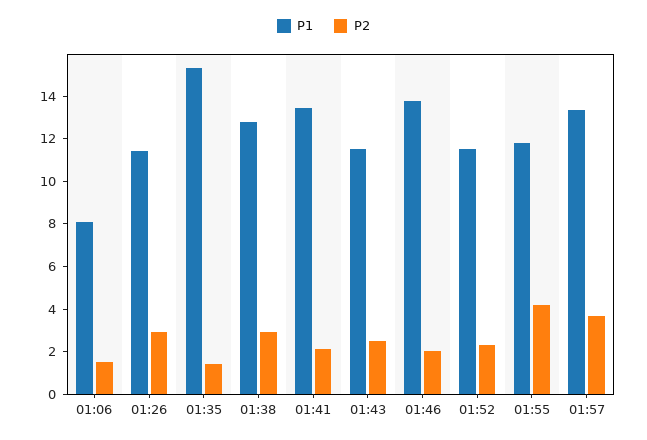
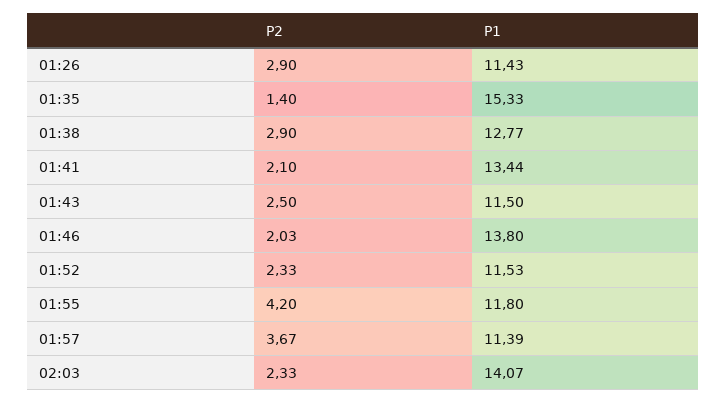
P1, 01:06: 8 -> none
P2, 01:06: 1.5 -> none
P1, 01:57: 13.5 -> 11.39
P2, 02:03: none -> 2.33
P1, 02:03: none -> 14.07

